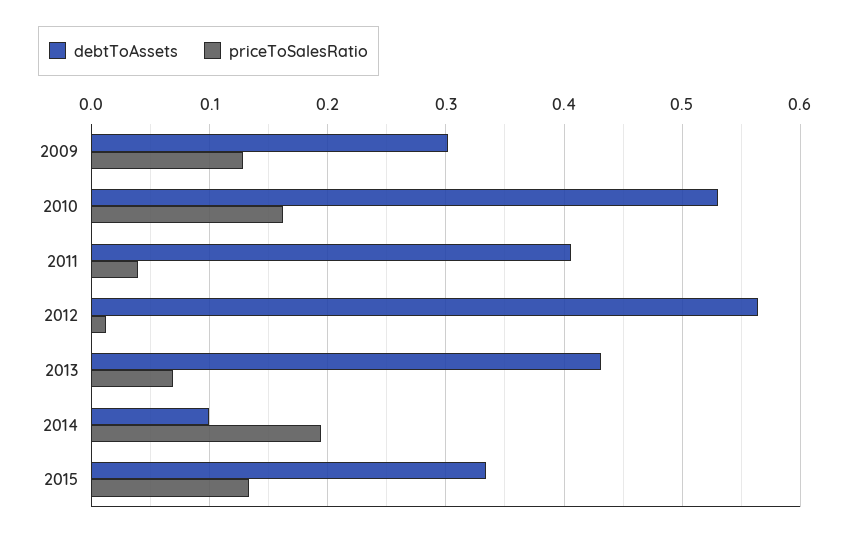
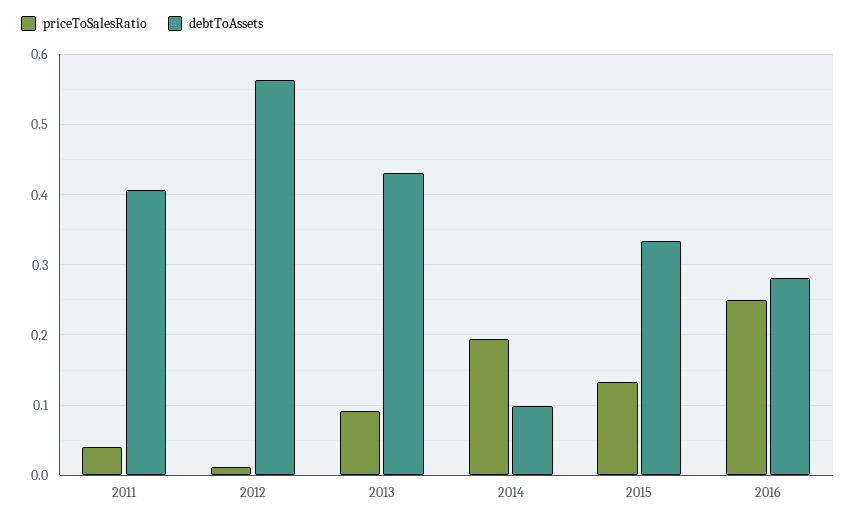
debtToAssets, 2009: 0.3 -> none
priceToSalesRatio, 2009: 0.13 -> none
debtToAssets, 2010: 0.53 -> none
priceToSalesRatio, 2010: 0.16 -> none
priceToSalesRatio, 2013: 0.07 -> 0.09
priceToSalesRatio, 2016: none -> 0.25
debtToAssets, 2016: none -> 0.28

